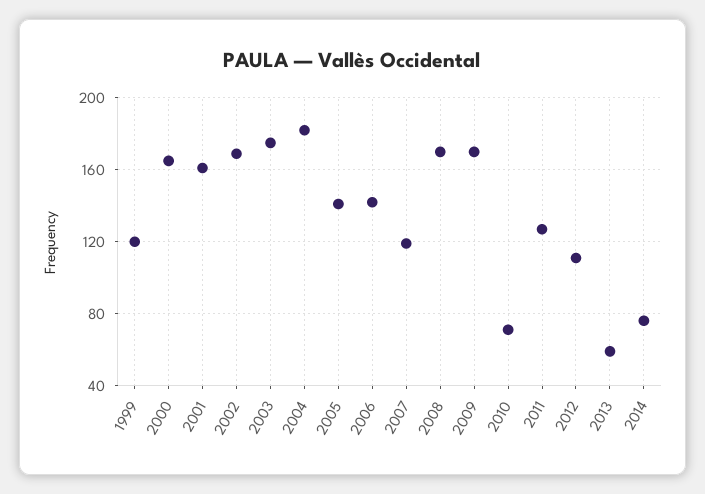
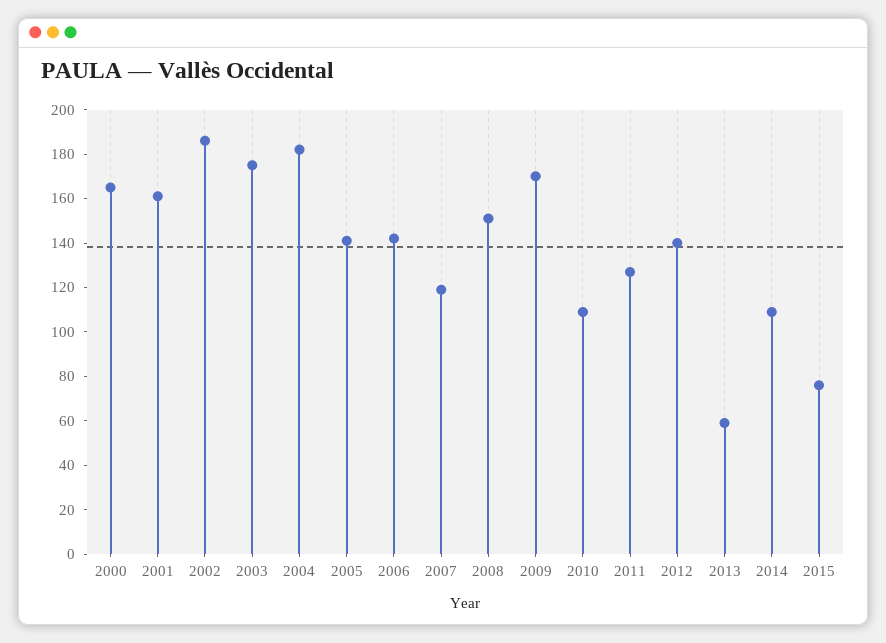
1999: 120 -> none
2002: 170 -> 185
2008: 170 -> 150
2010: 70 -> 110
2012: 110 -> 140
2014: 75 -> 110
2015: none -> 75

